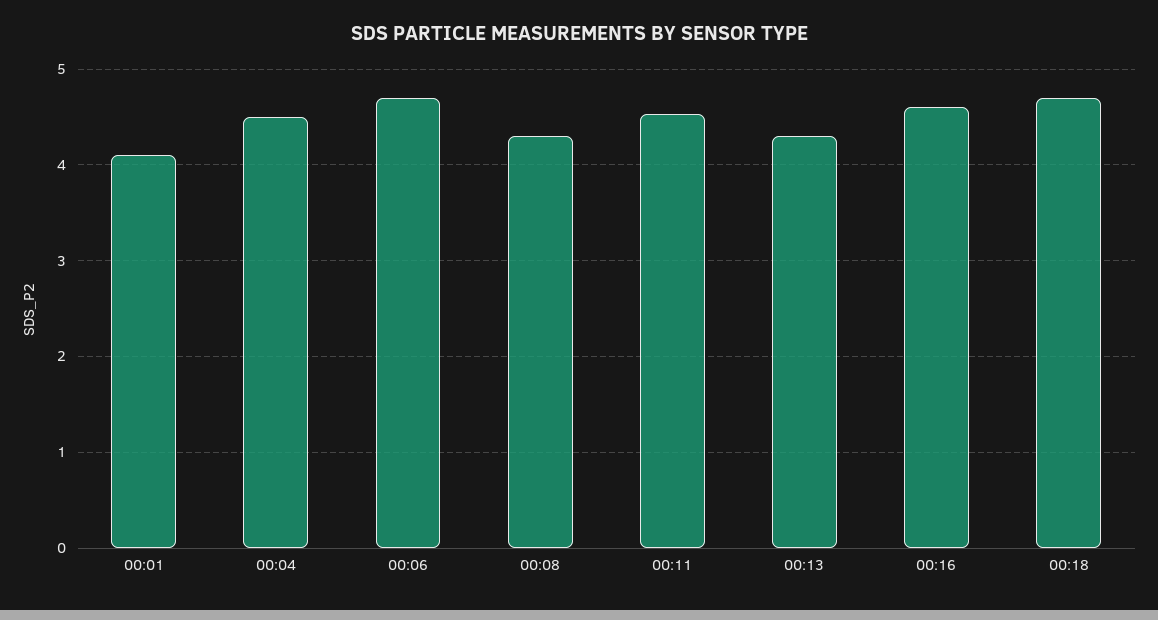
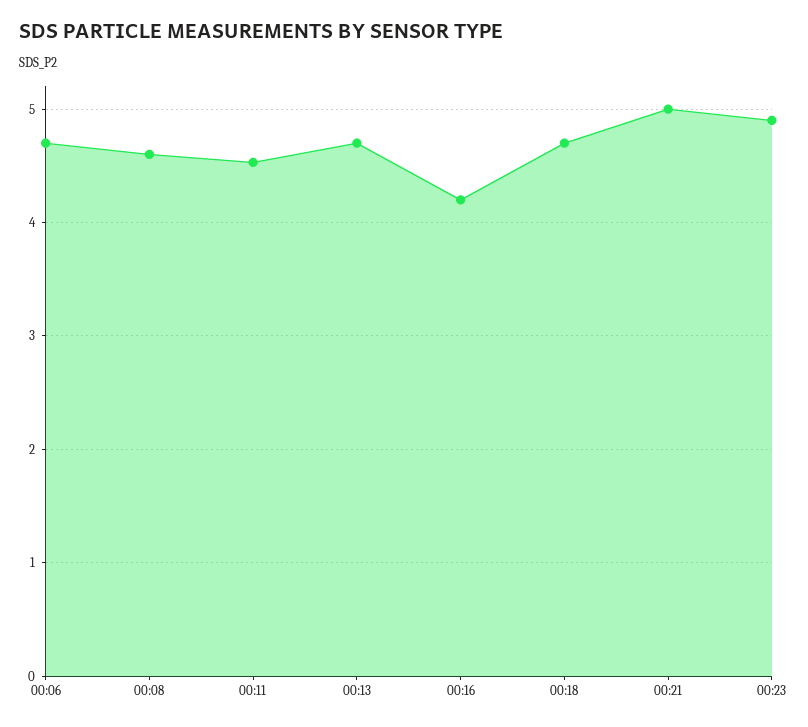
00:01: 4.1 -> none
00:04: 4.5 -> none
00:08: 4.3 -> 4.6
00:13: 4.3 -> 4.7
00:16: 4.6 -> 4.2
00:21: none -> 5
00:23: none -> 4.9

